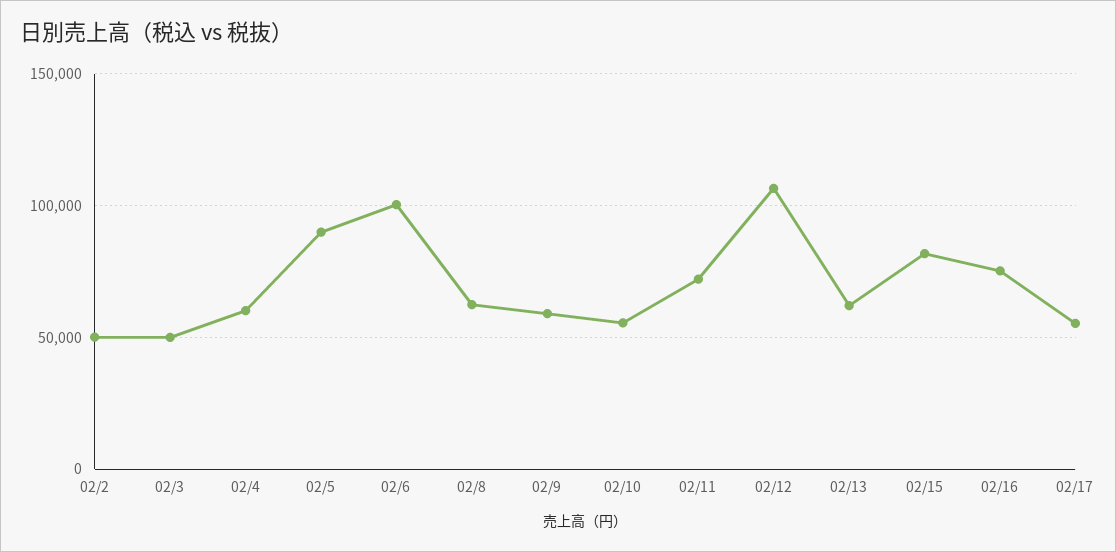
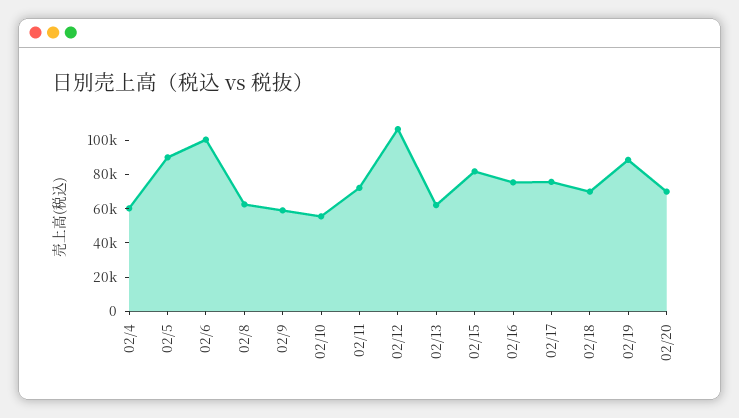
02/2: 50000 -> none
02/3: 50000 -> none
02/17: 55000 -> 75000
02/18: none -> 70000
02/19: none -> 90000
02/20: none -> 70000

